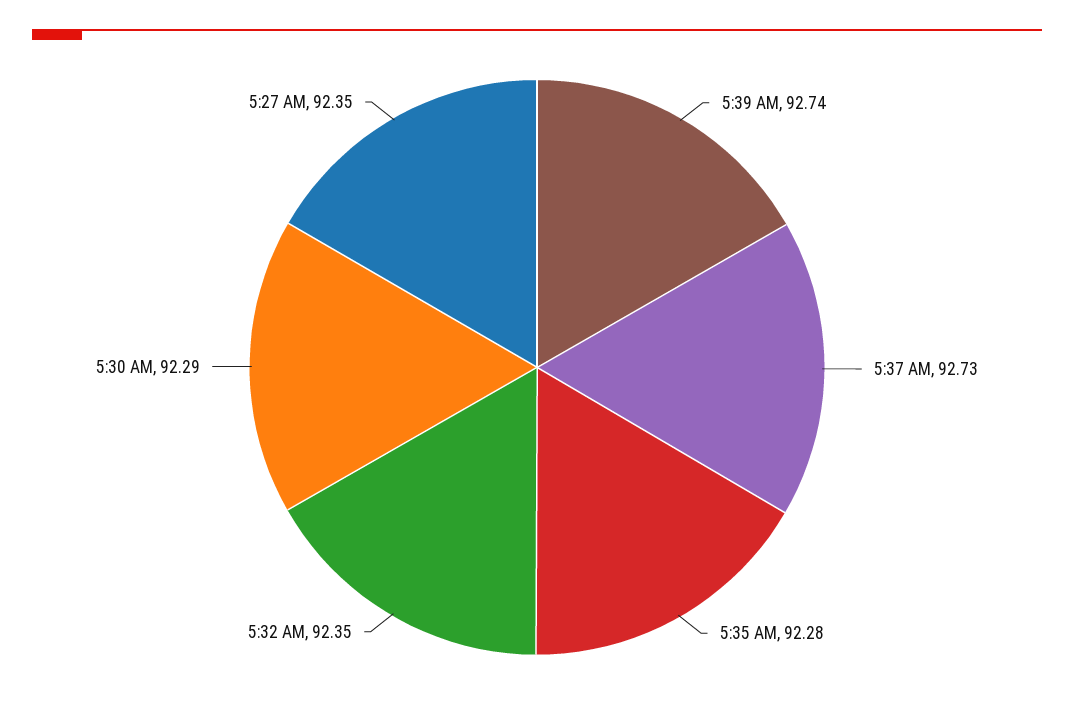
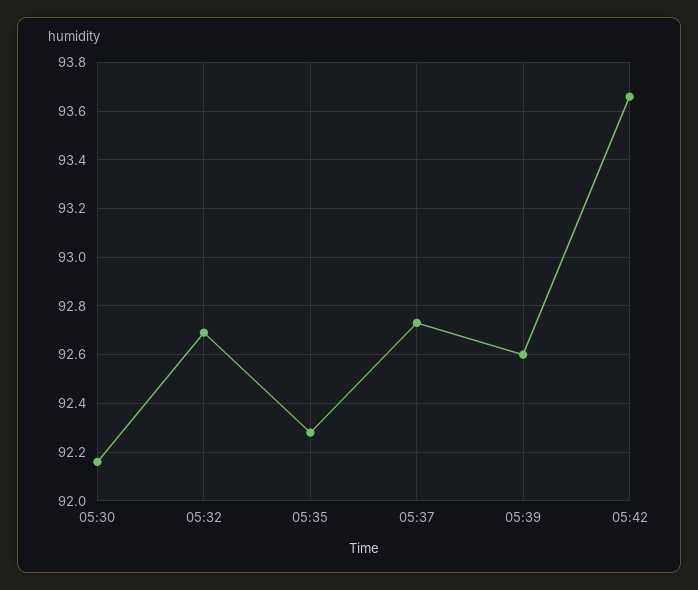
5:39 AM: 92.74 -> 92.6
5:32 AM: 92.35 -> 92.7
5:30 AM: 92.29 -> 92.15
5:27 AM: 92.35 -> none
05:42: none -> 93.65

